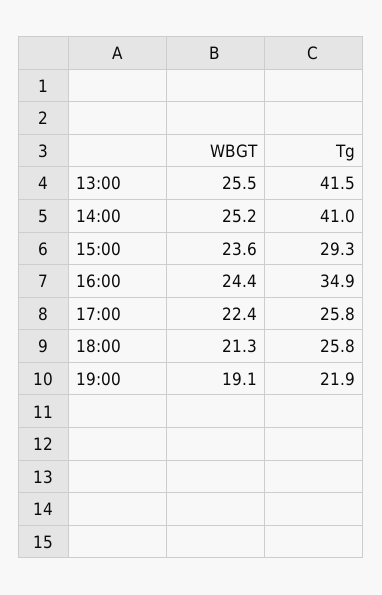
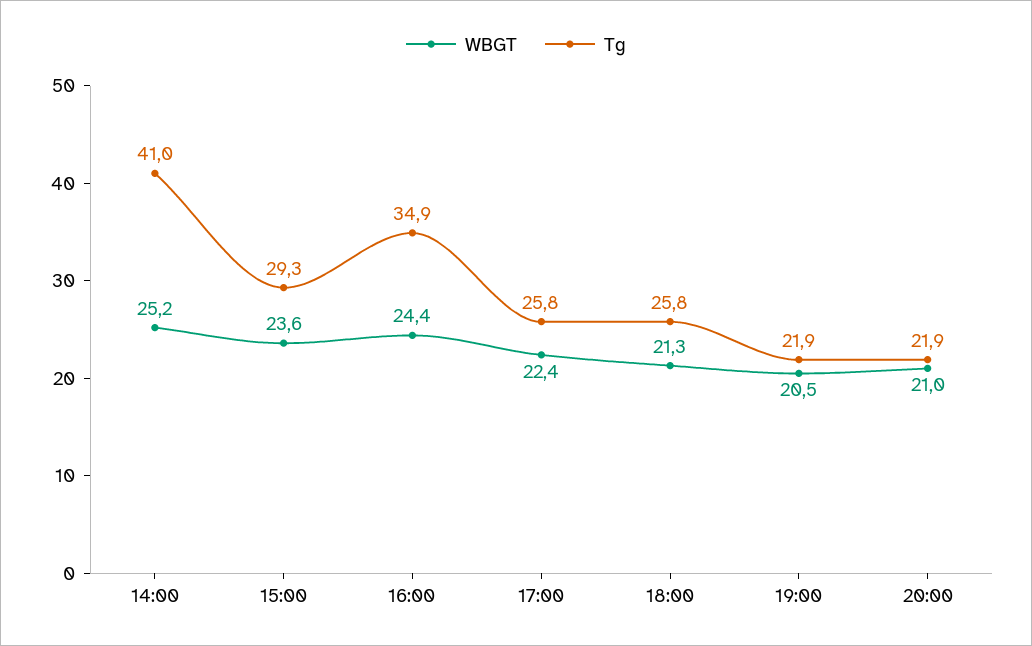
WBGT, 13:00: 25.5 -> none
Tg, 13:00: 41.5 -> none
WBGT, 19:00: 19.1 -> 20.5
WBGT, 20:00: none -> 21
Tg, 20:00: none -> 21.9

